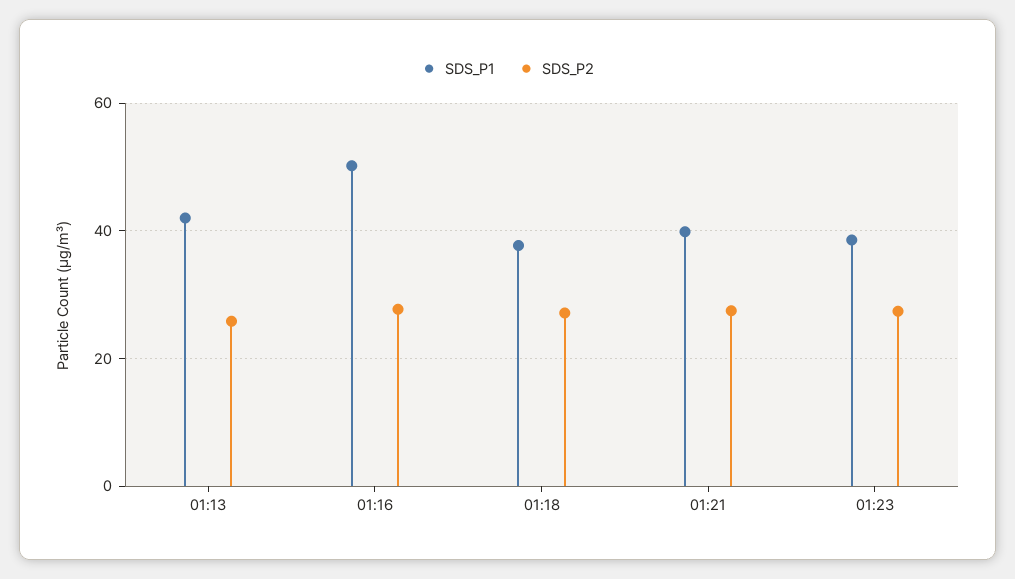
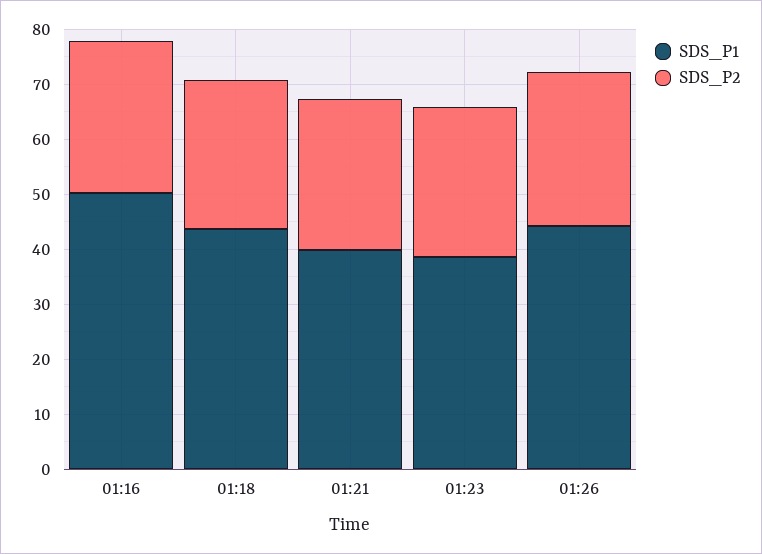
SDS_P1, 01:13: 42 -> none
SDS_P2, 01:13: 26 -> none
SDS_P1, 01:18: 38 -> 44
SDS_P1, 01:26: none -> 44
SDS_P2, 01:26: none -> 28

